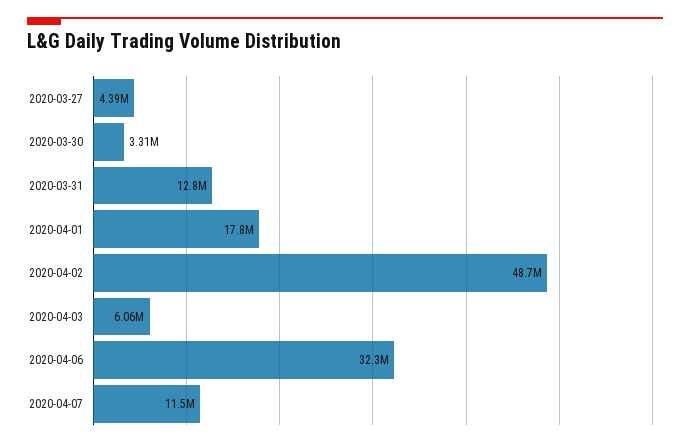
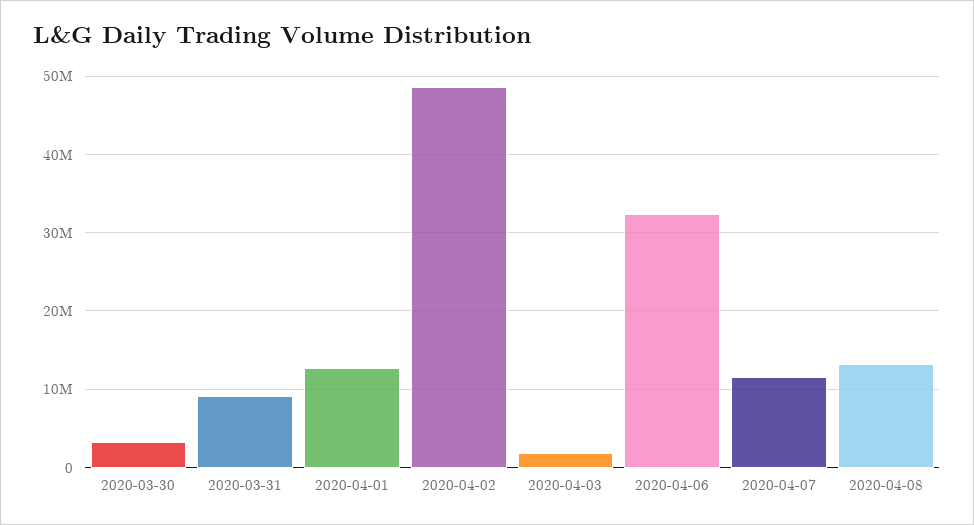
2020-03-27: 4390000 -> none
2020-03-31: 12800000 -> 9000000
2020-04-01: 17800000 -> 13000000
2020-04-03: 6060000 -> 2000000
2020-04-08: none -> 13000000

